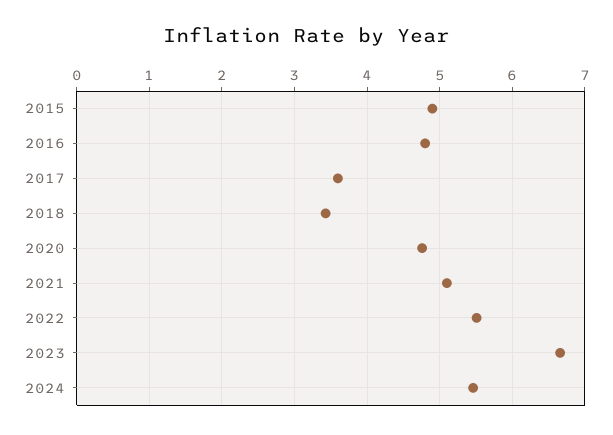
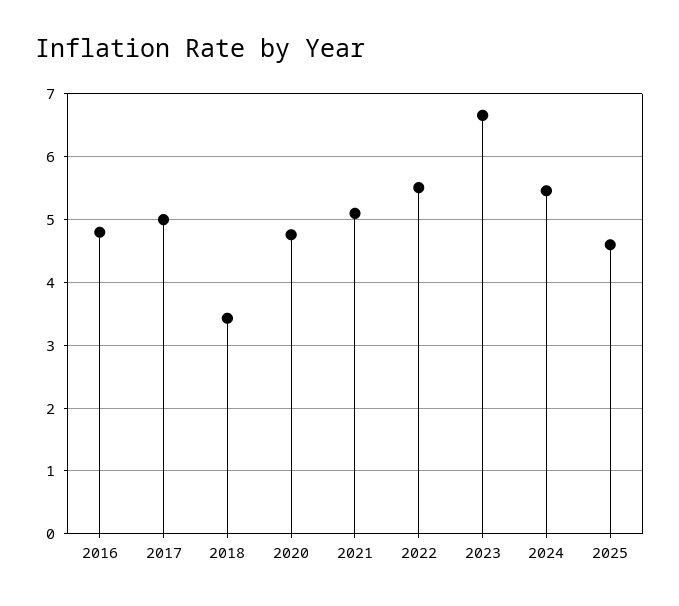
2015: 4.9 -> none
2017: 3.6 -> 5
2025: none -> 4.6

